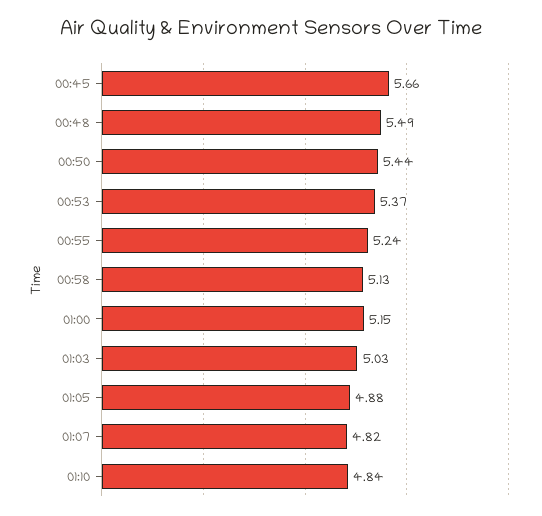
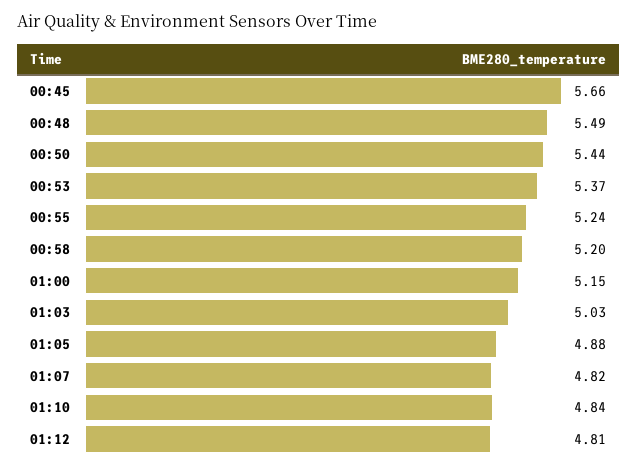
00:58: 5.13 -> 5.2
01:12: none -> 4.81

